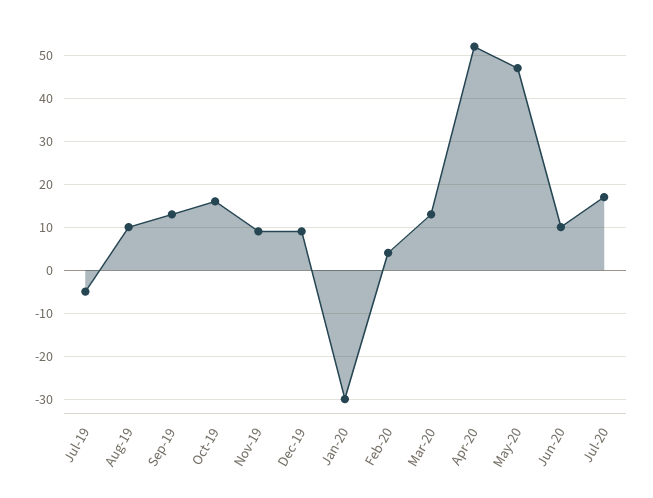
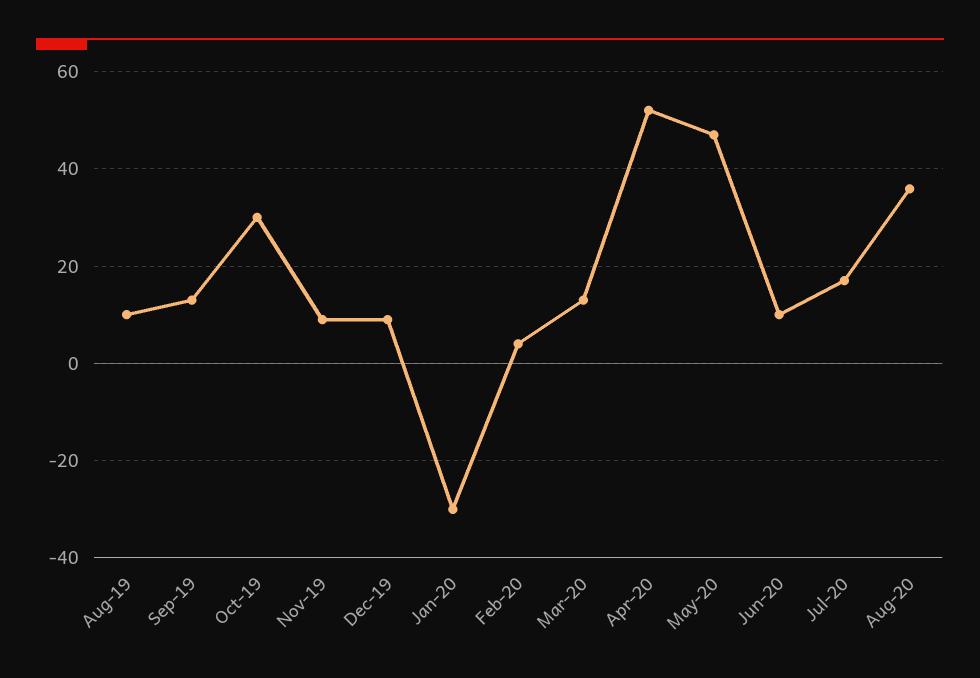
Jul-19: -5 -> none
Oct-19: 15 -> 30
Aug-20: none -> 36

